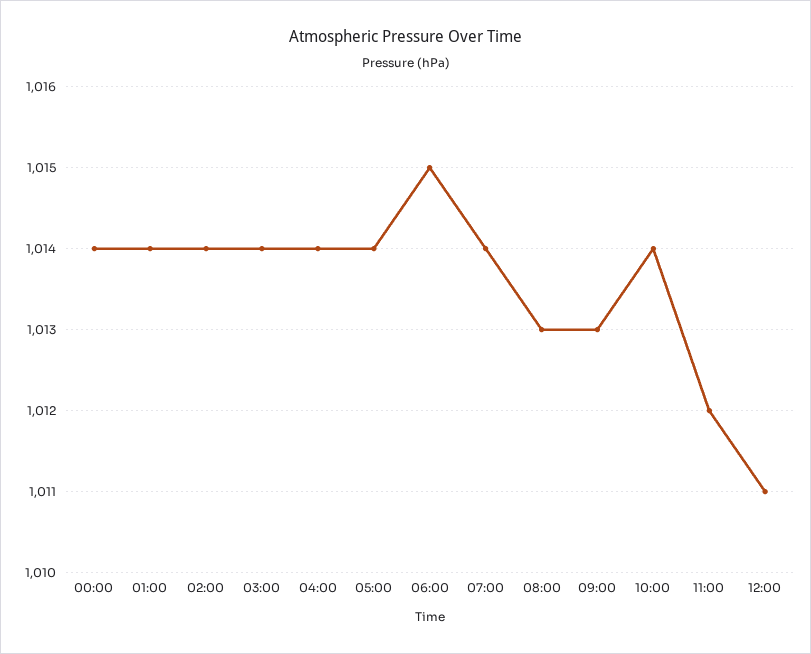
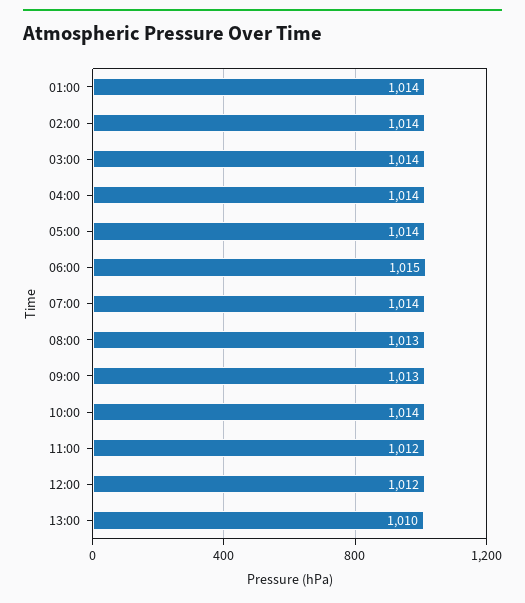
00:00: 1014 -> none
12:00: 1011 -> 1012
13:00: none -> 1010

